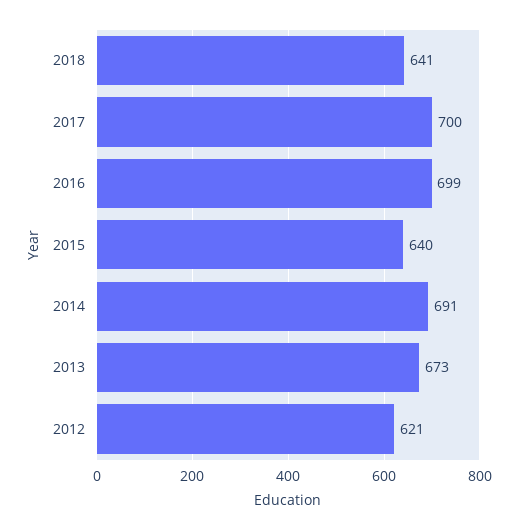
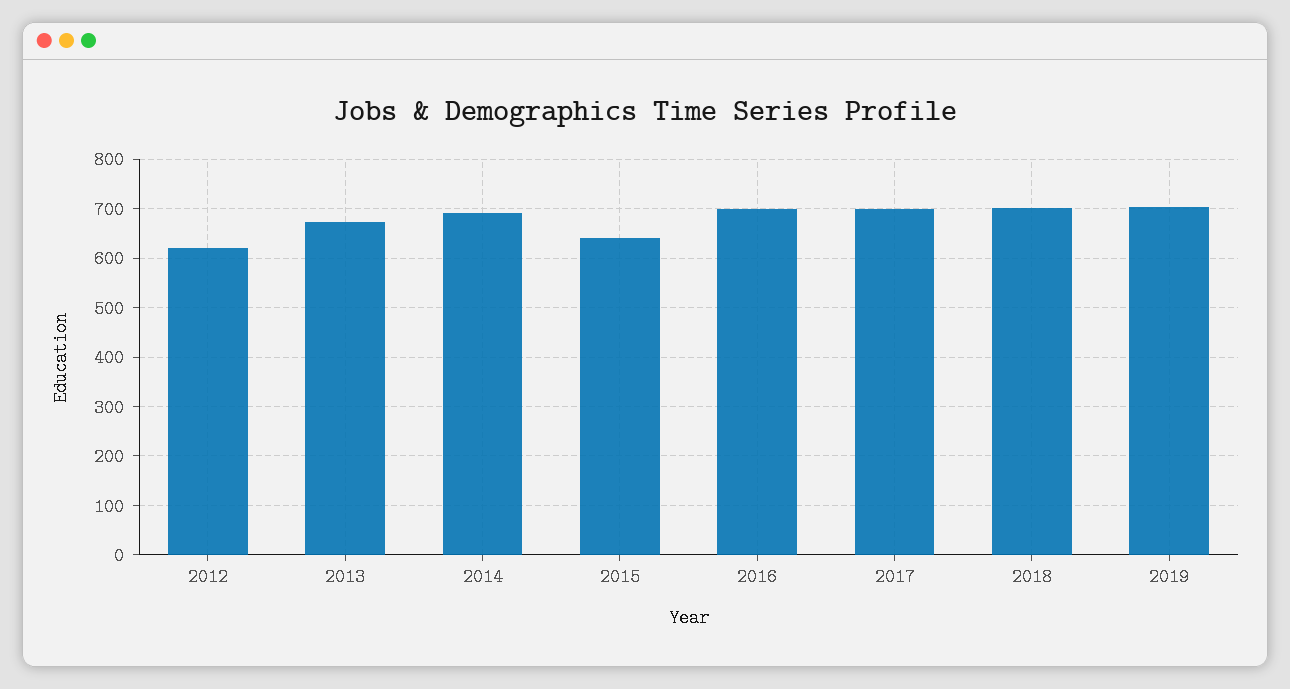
2018: 641 -> 700
2019: none -> 700

